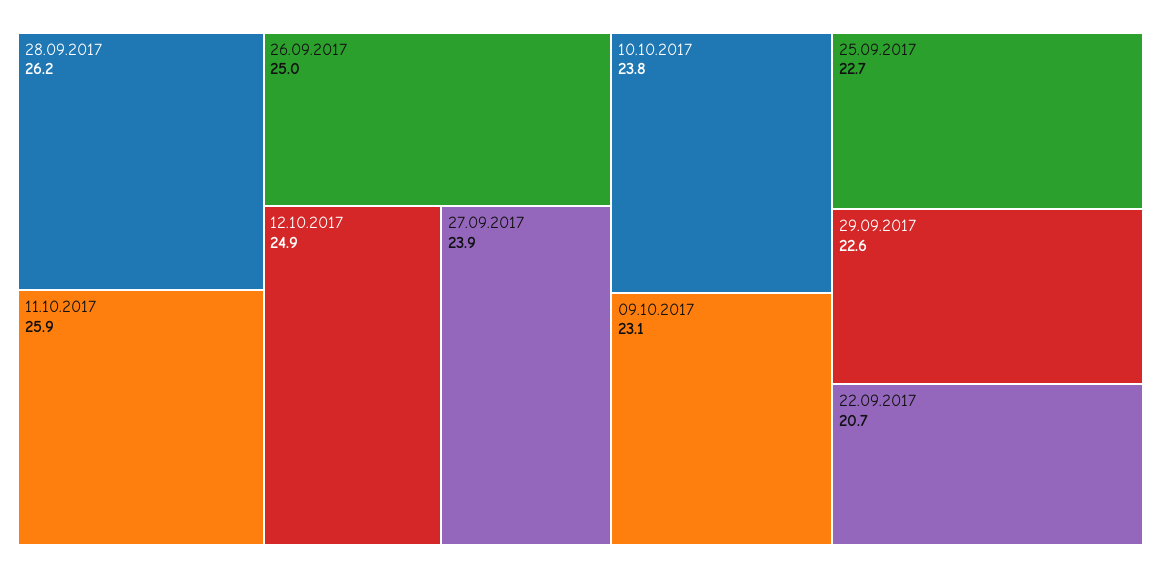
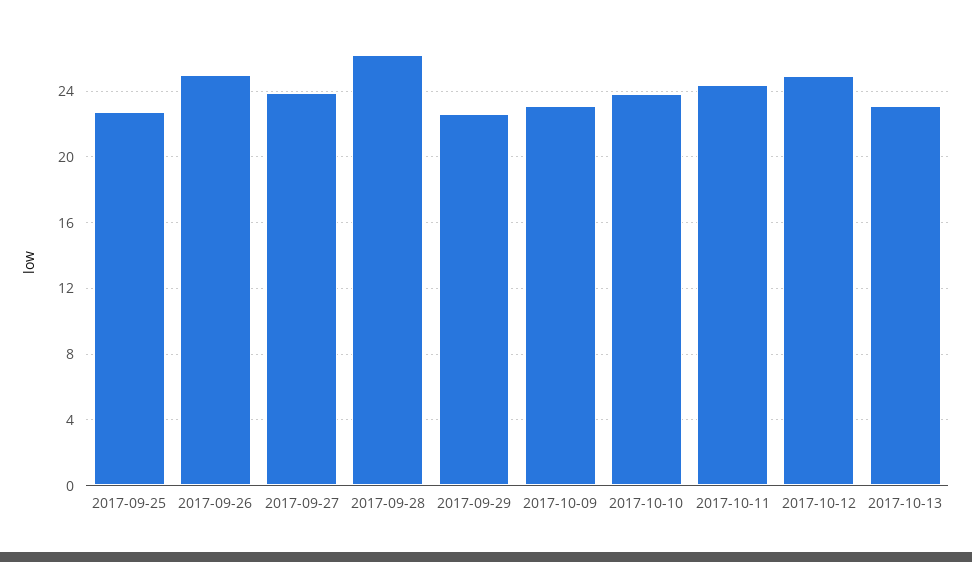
11.10.2017: 25.9 -> 24.5
22.09.2017: 20.7 -> none
2017-10-13: none -> 23

